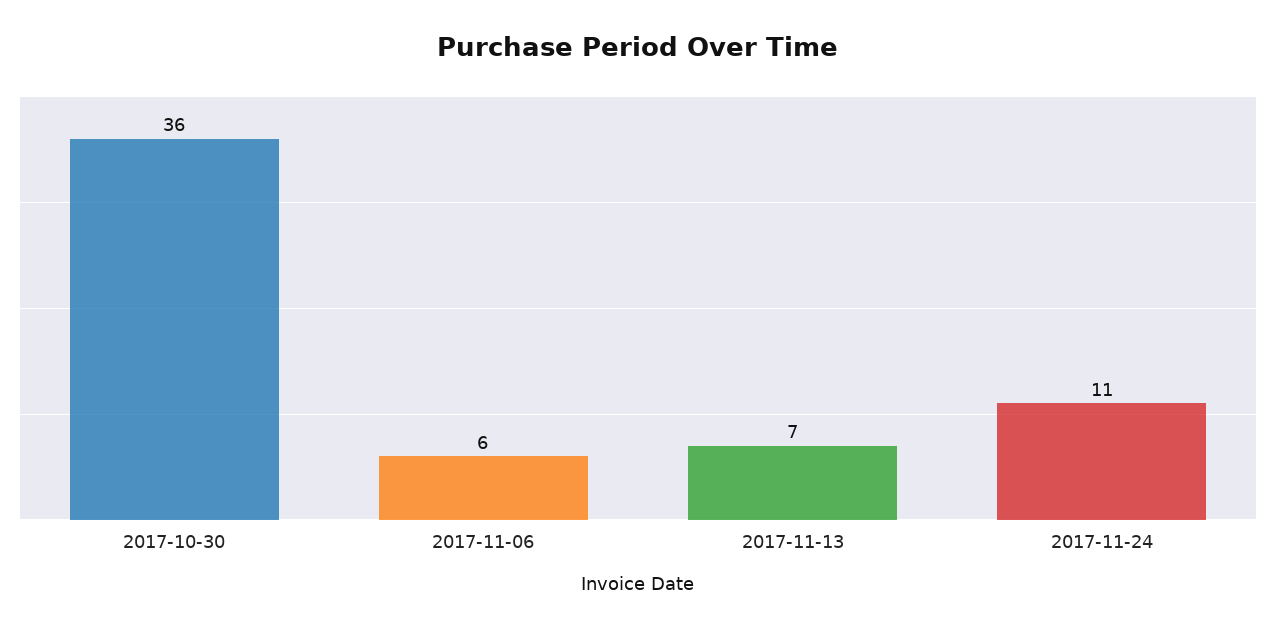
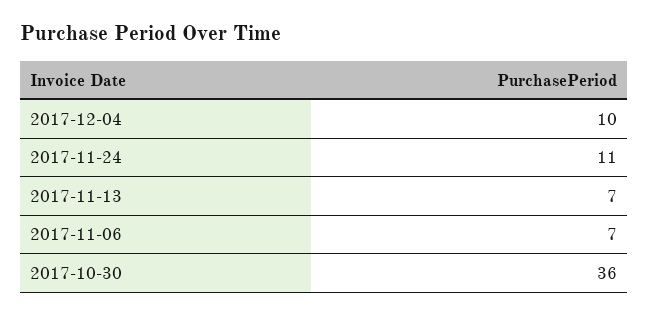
2017-11-06: 6 -> 7
2017-12-04: none -> 10

